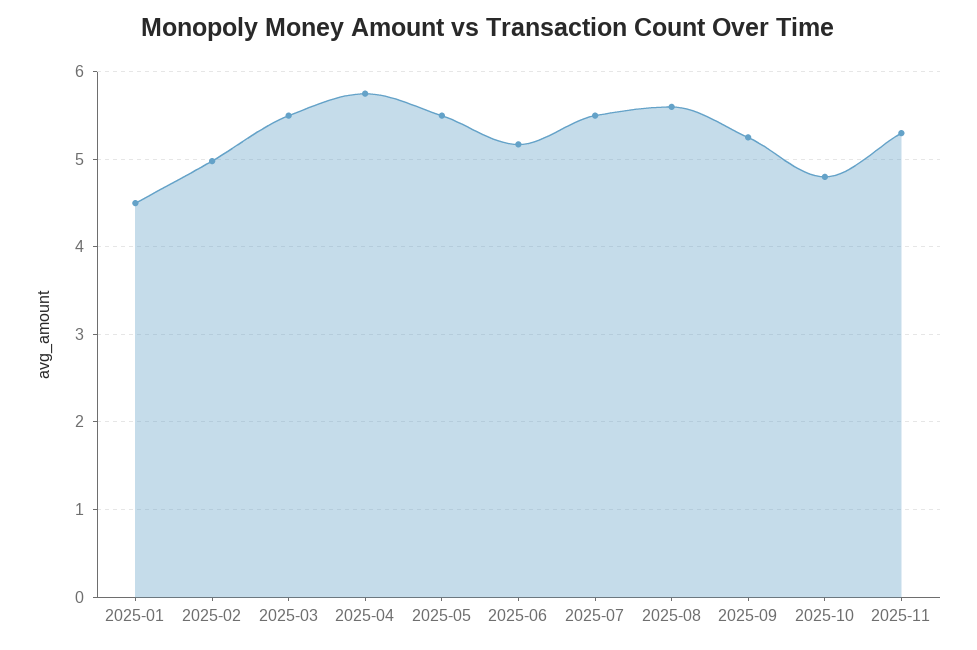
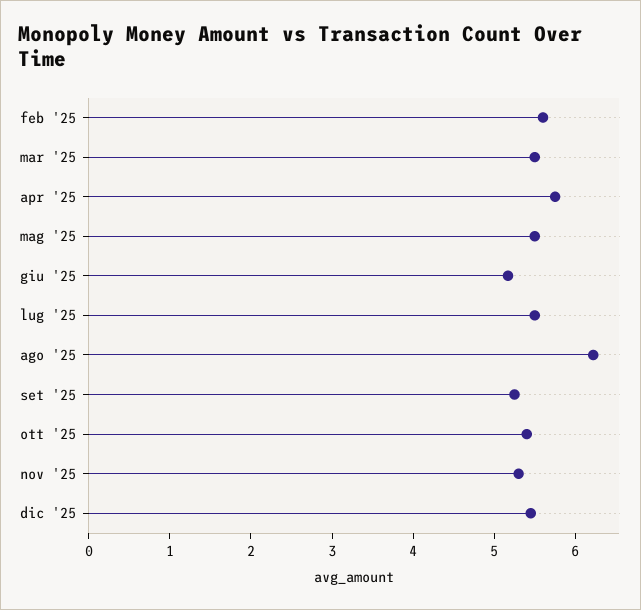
2025-01: 4.5 -> none
2025-02: 5 -> 5.6
2025-08: 5.6 -> 6.2
2025-10: 4.8 -> 5.4
dic '25: none -> 5.4

